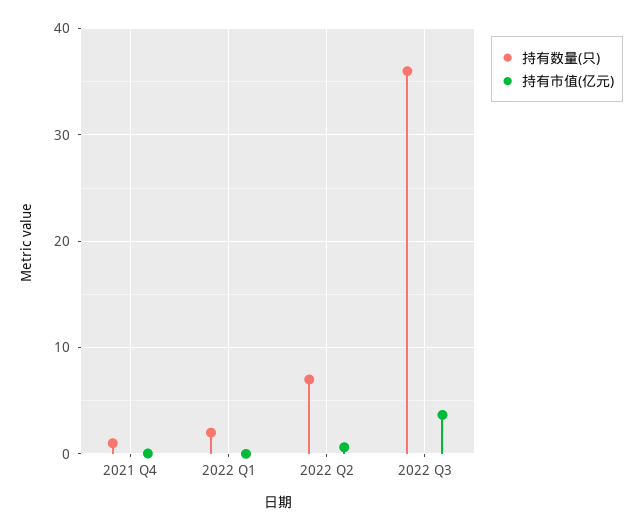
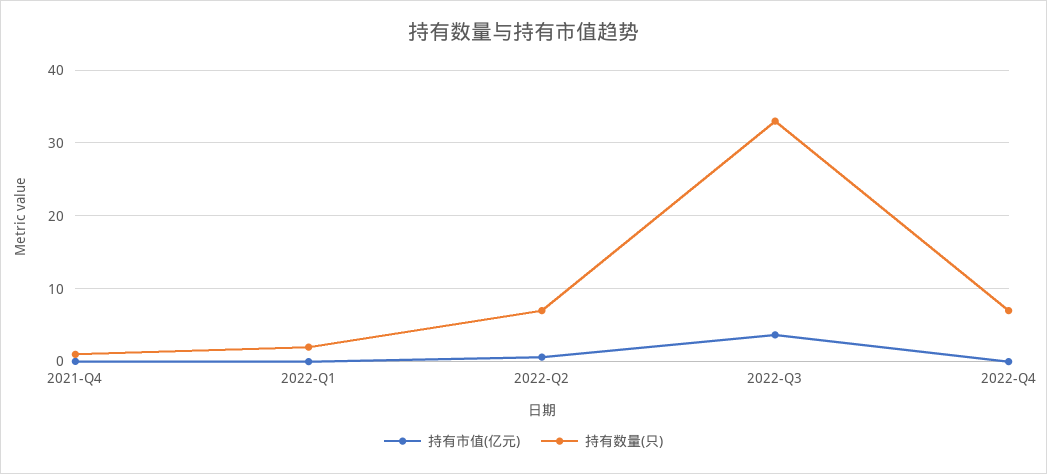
持有数量(只), 2022 Q3: 36 -> 33
持有市值(亿元), 2022-Q4: none -> 0
持有数量(只), 2022-Q4: none -> 7

